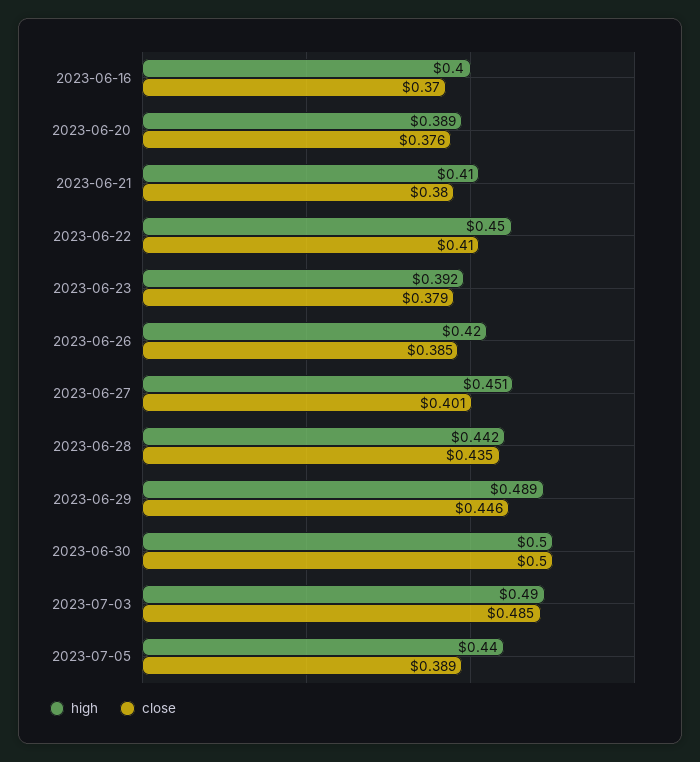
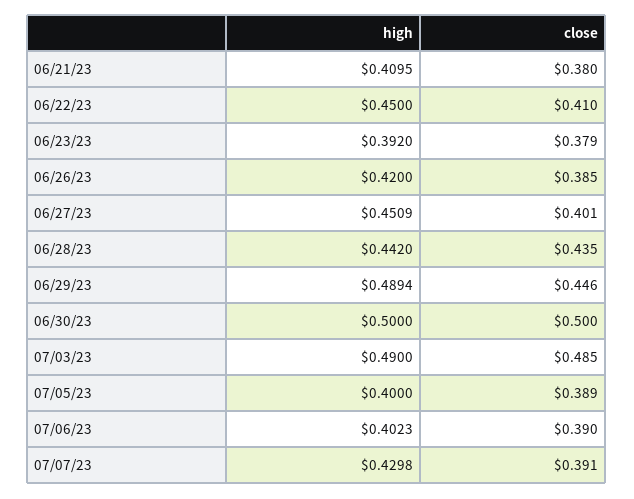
high, 2023-06-16: 0.4 -> none
close, 2023-06-16: 0.37 -> none
high, 2023-06-20: 0.389 -> none
close, 2023-06-20: 0.376 -> none
high, 2023-07-05: 0.44 -> 0.4
high, 07/06/23: none -> 0.4023
close, 07/06/23: none -> 0.39
high, 07/07/23: none -> 0.4298
close, 07/07/23: none -> 0.391

